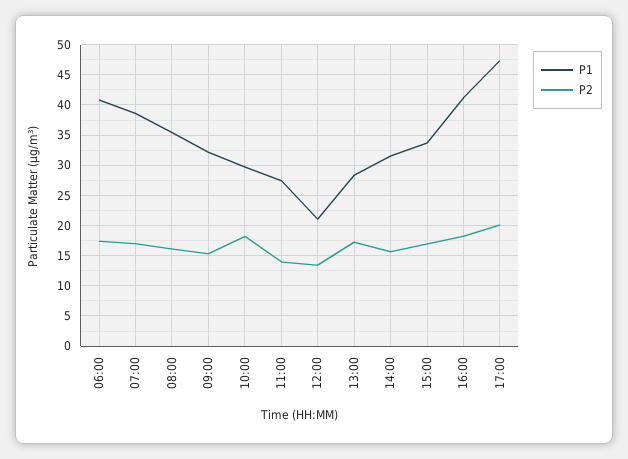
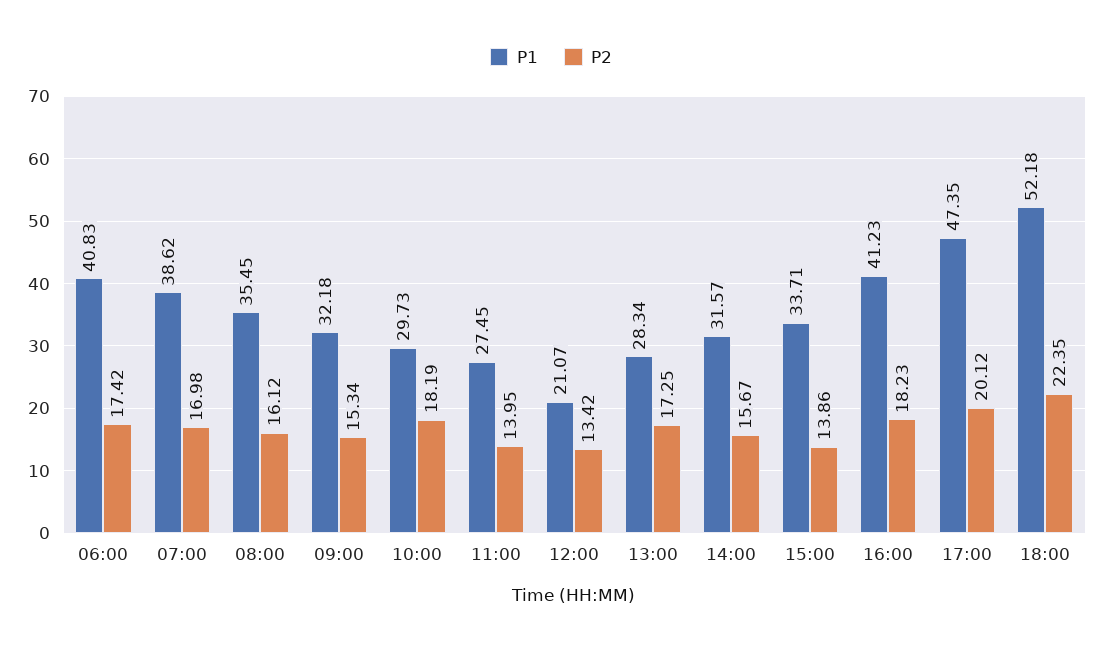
P2, 15:00: 17 -> 13.86
P1, 18:00: none -> 52.18
P2, 18:00: none -> 22.35

